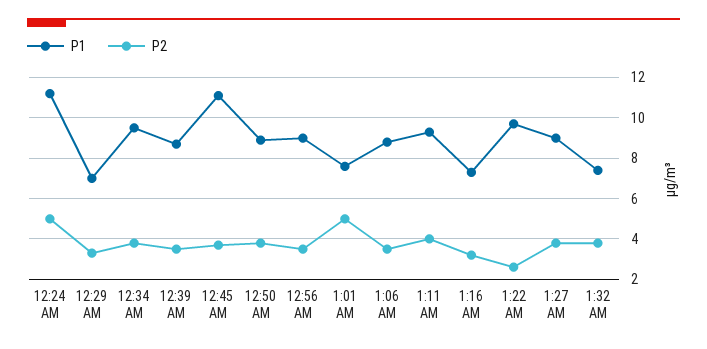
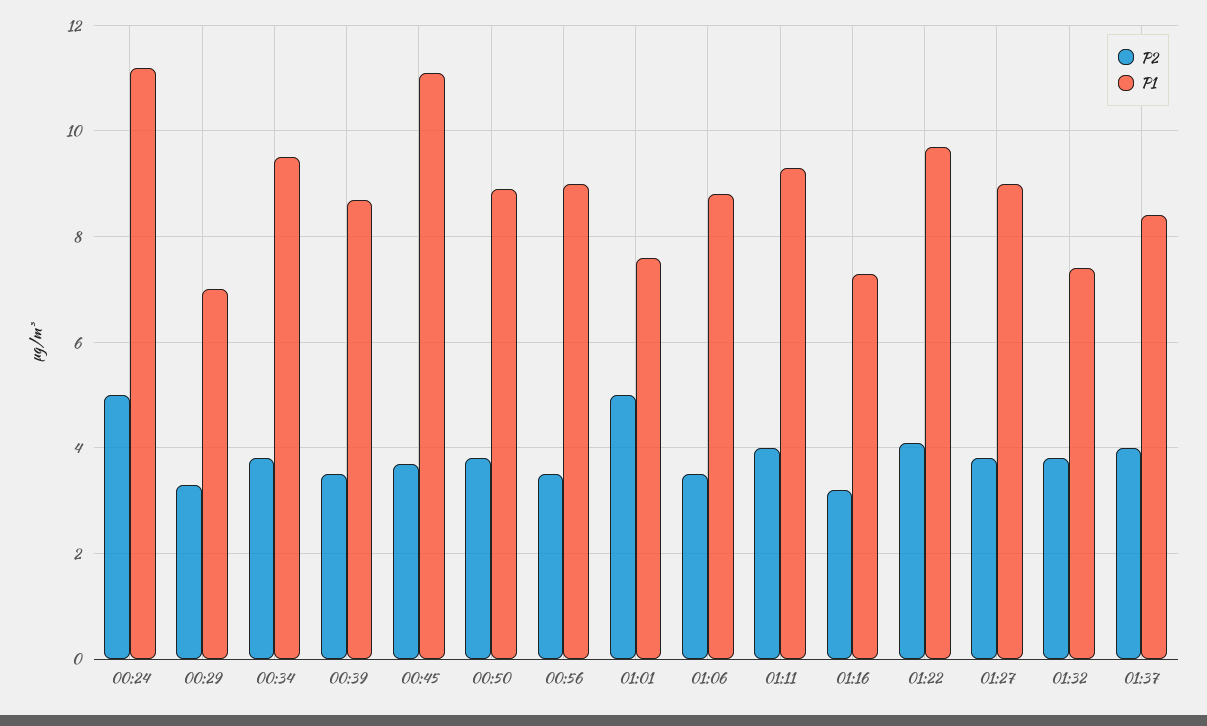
P2, 1:22 AM: 2.5 -> 4
P2, 01:37: none -> 4
P1, 01:37: none -> 8.5

